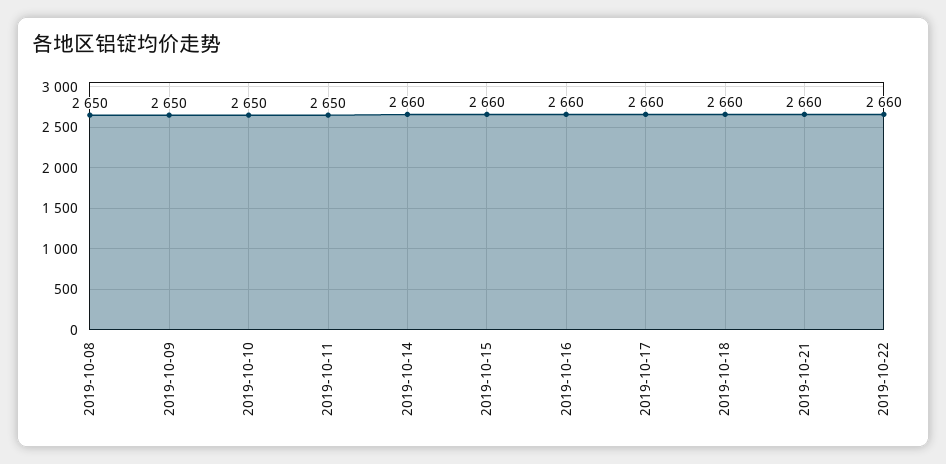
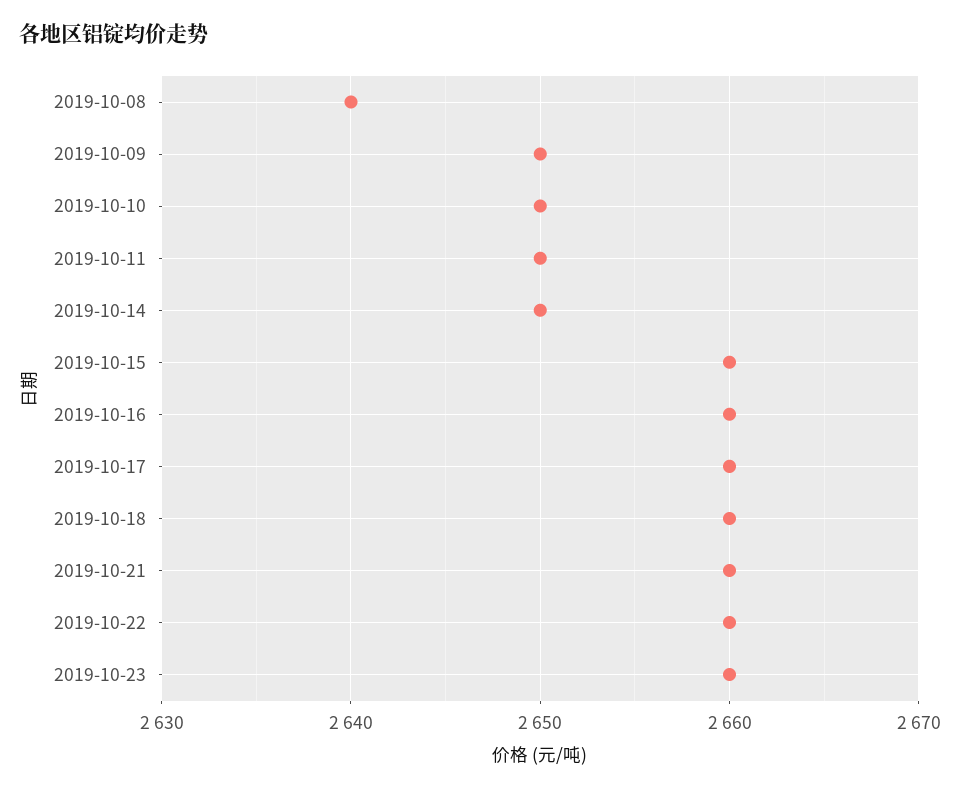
2019-10-08: 2650 -> 2640
2019-10-14: 2660 -> 2650
2019-10-23: none -> 2660

